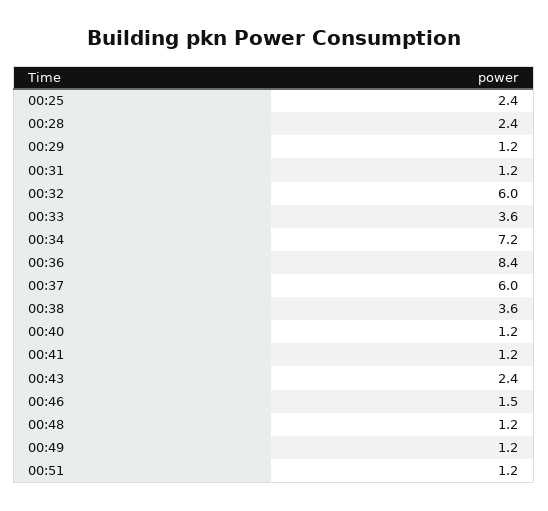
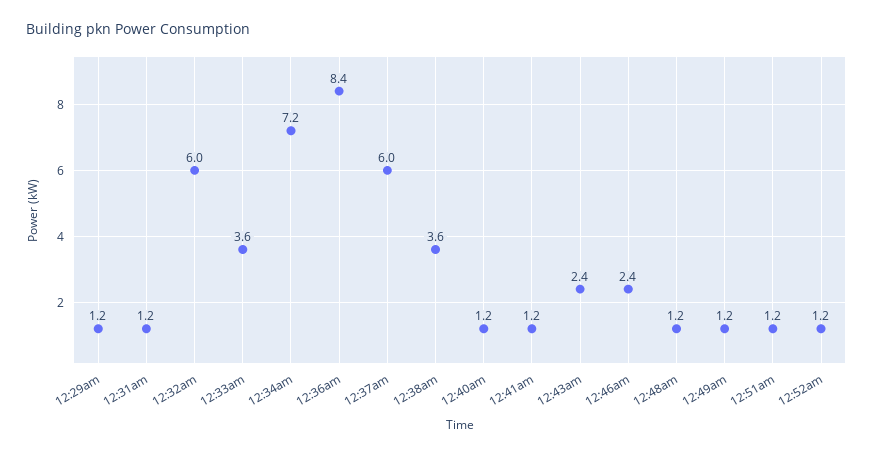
00:25: 2.4 -> none
00:28: 2.4 -> none
00:46: 1.5 -> 2.4
12:52am: none -> 1.2

